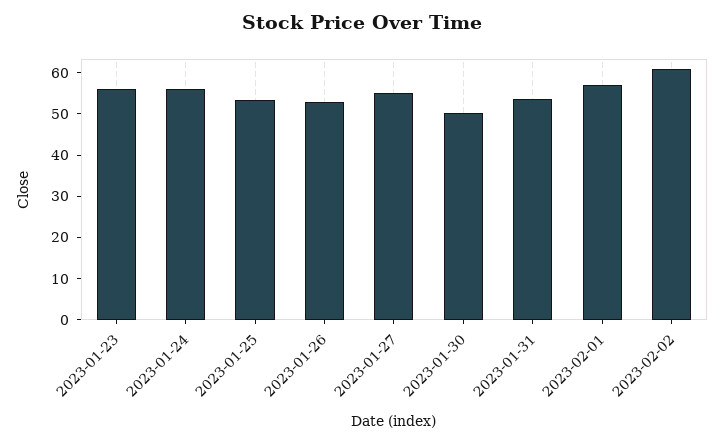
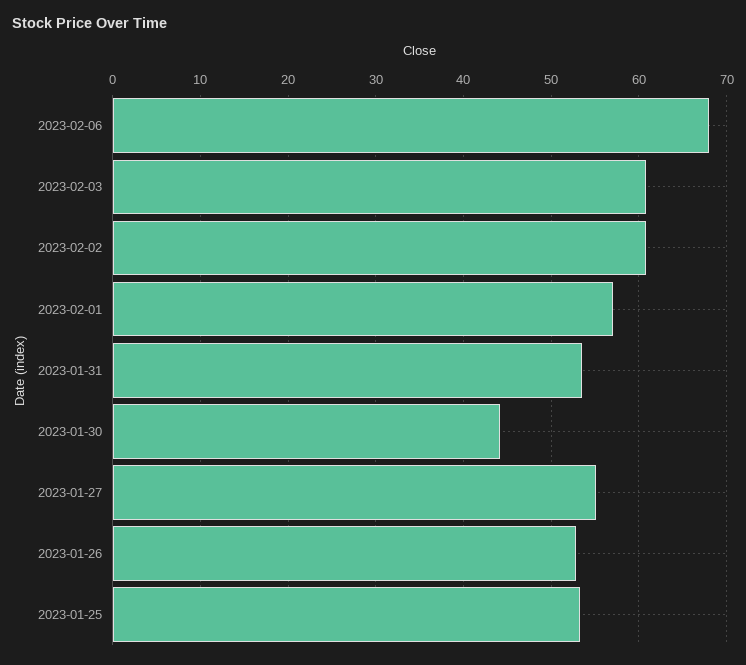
2023-01-23: 56 -> none
2023-01-24: 56 -> none
2023-01-30: 50 -> 44
2023-02-06: none -> 68
2023-02-03: none -> 61

